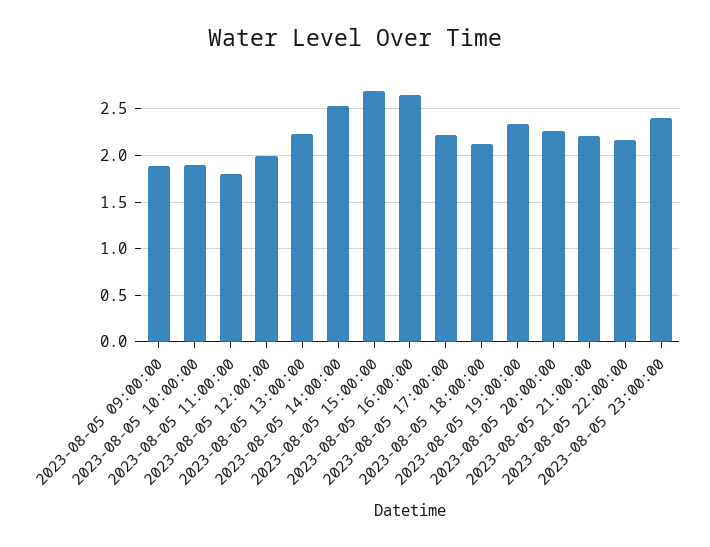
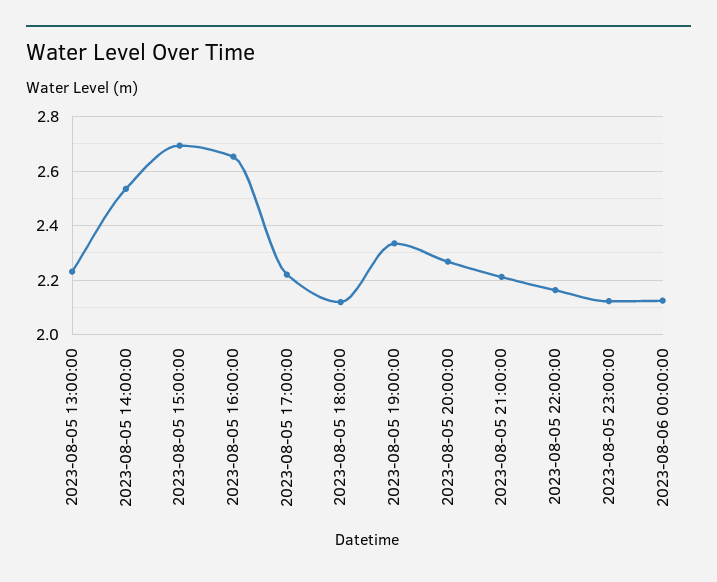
2023-08-05 09:00:00: 1.9 -> none
2023-08-05 10:00:00: 1.9 -> none
2023-08-05 11:00:00: 1.8 -> none
2023-08-05 12:00:00: 2 -> none
2023-08-05 23:00:00: 2.4 -> 2.125
2023-08-06 00:00:00: none -> 2.125

